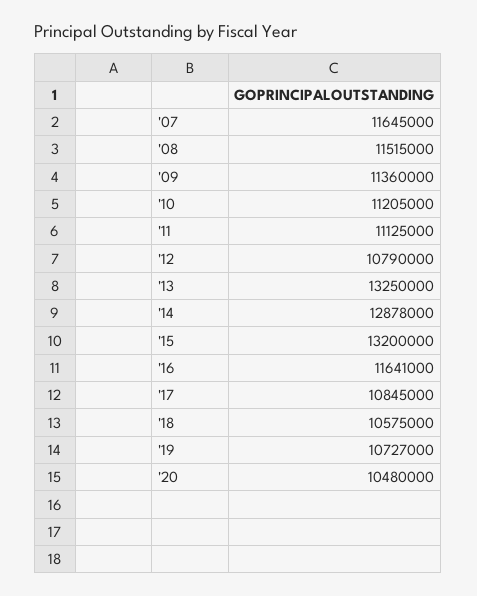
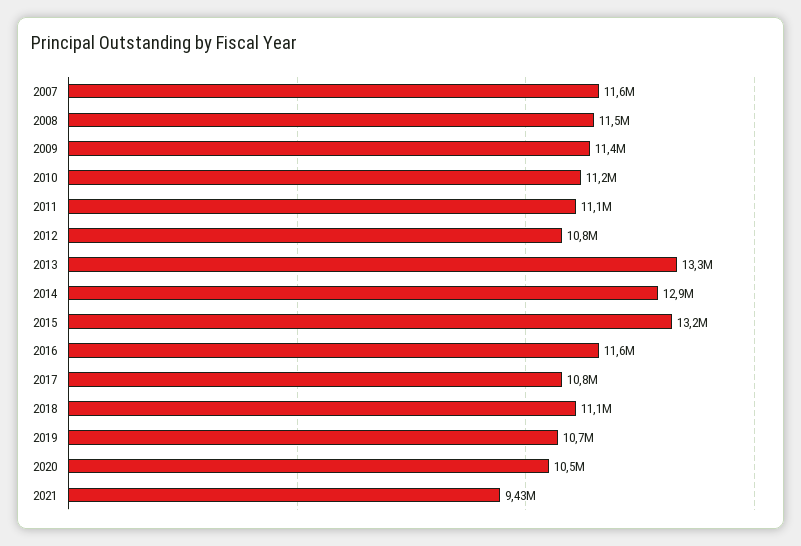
'18: 10575000 -> 11100000
2021: none -> 9430000

